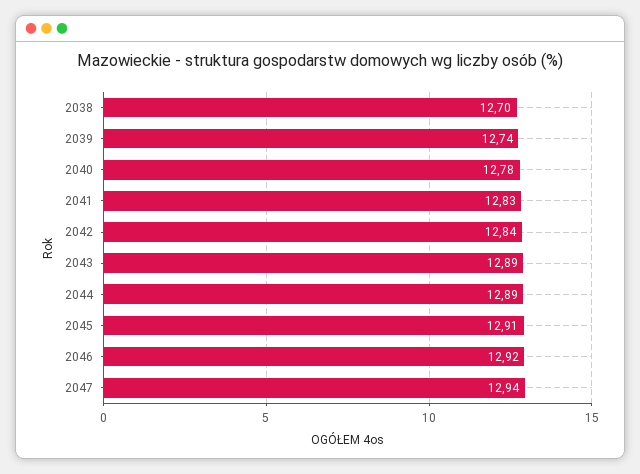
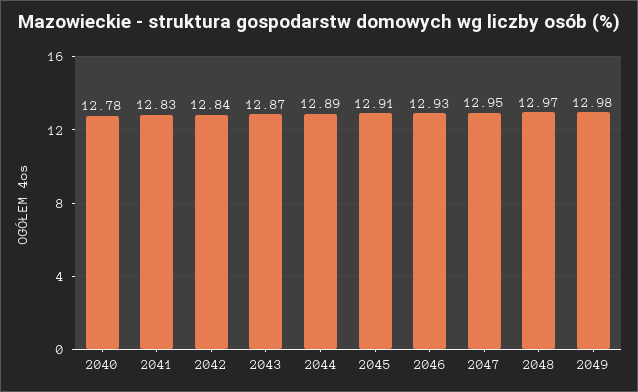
2038: 12.7 -> none
2039: 12.74 -> none
2043: 12.89 -> 12.87
2046: 12.92 -> 12.93
2047: 12.94 -> 12.95
2048: none -> 12.97
2049: none -> 12.98

